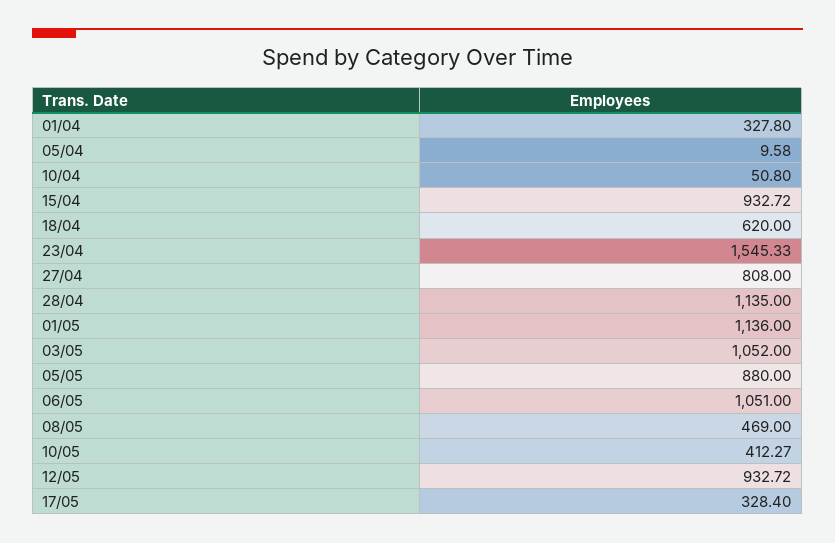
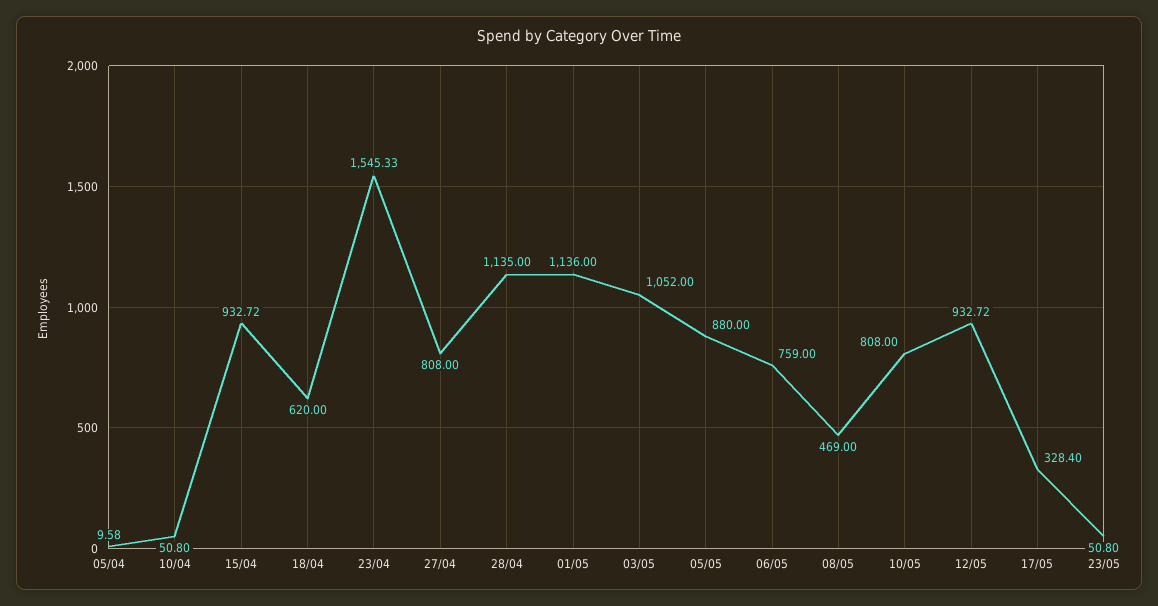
01/04: 327.8 -> none
06/05: 1051 -> 759
10/05: 412.27 -> 808
23/05: none -> 50.8

